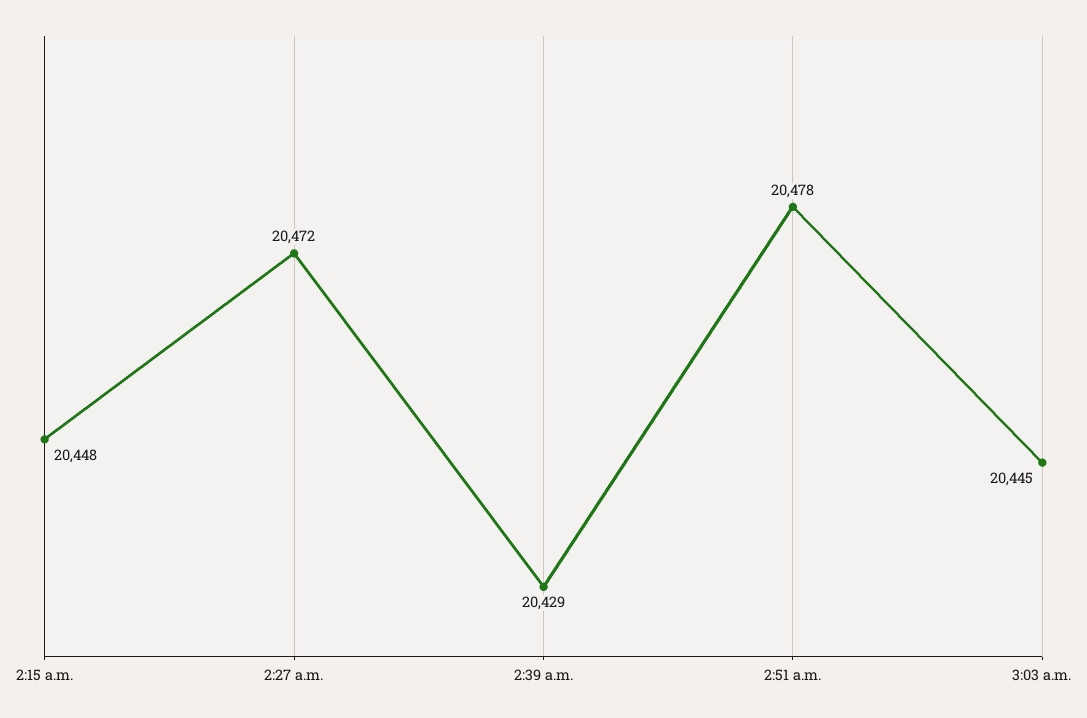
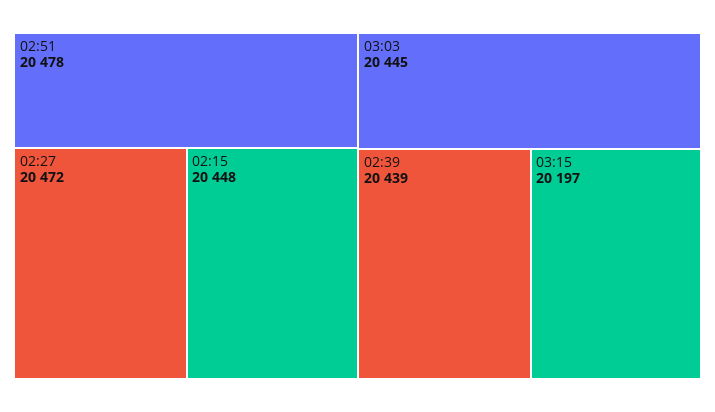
2:39 a.m.: 20429 -> 20439
03:15: none -> 20197

